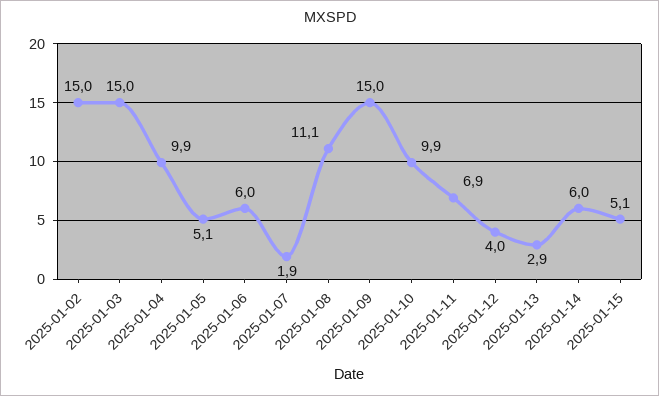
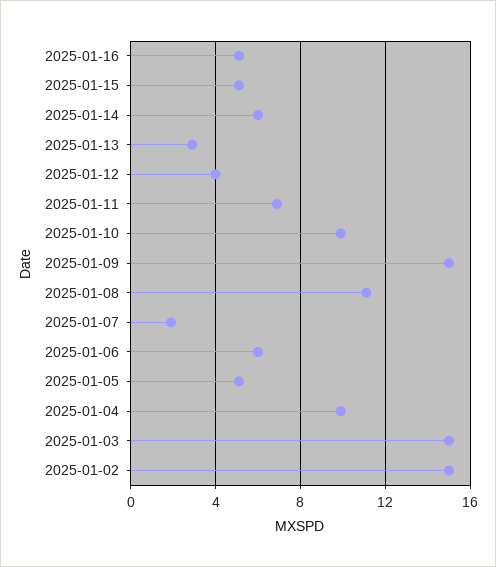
2025-01-16: none -> 5

